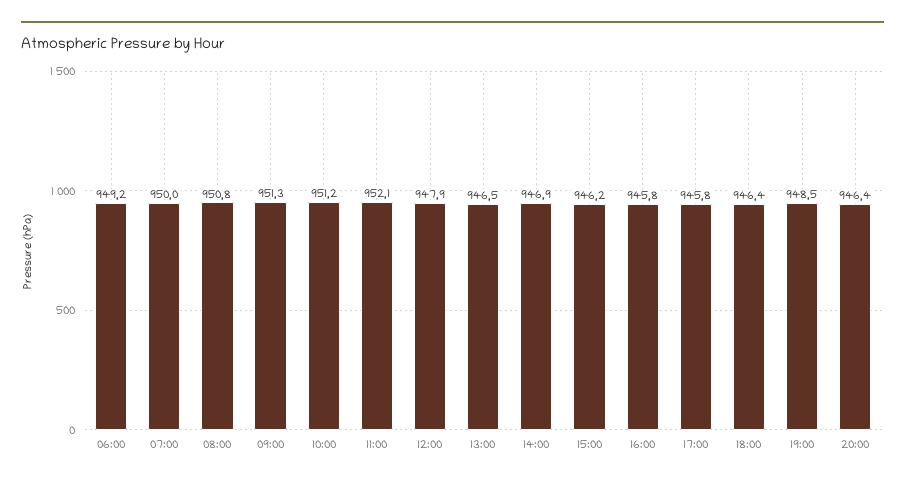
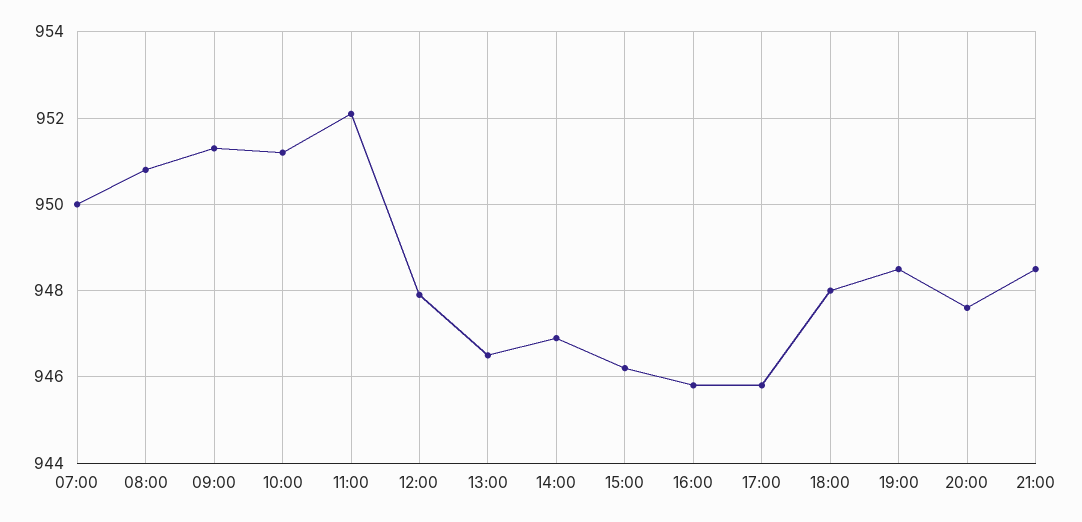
06:00: 949.2 -> none
18:00: 946.4 -> 948
20:00: 946.4 -> 947.5
21:00: none -> 948.5

